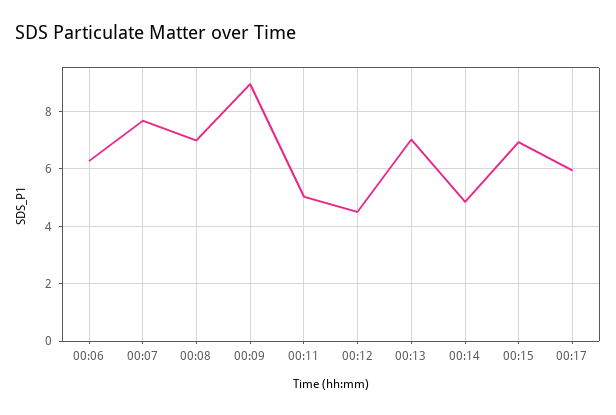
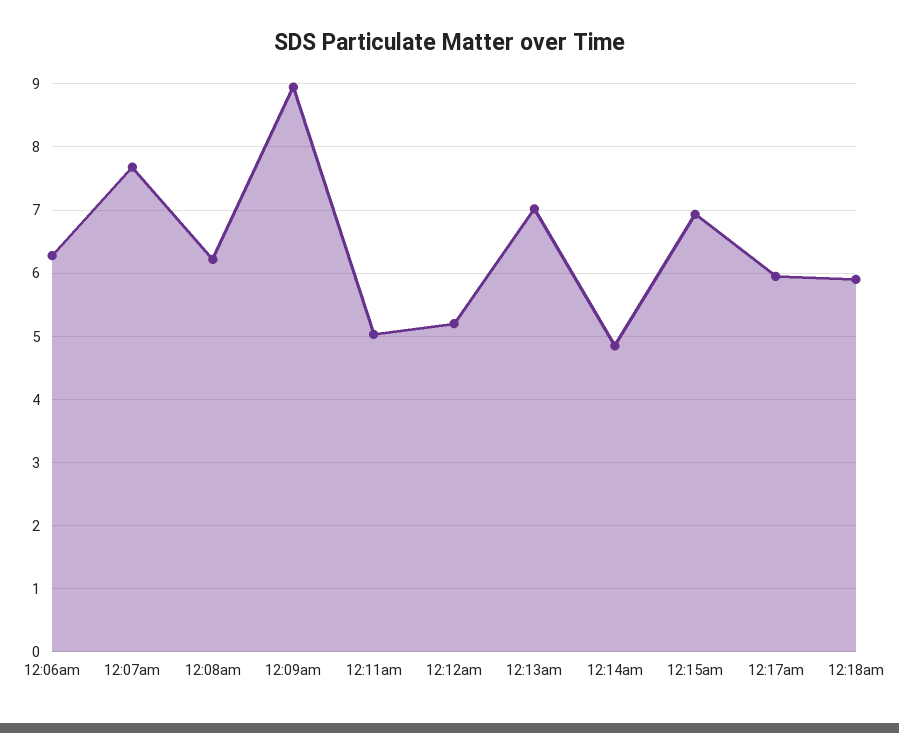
00:08: 7 -> 6.2
00:12: 4.5 -> 5.2
12:18am: none -> 5.9

